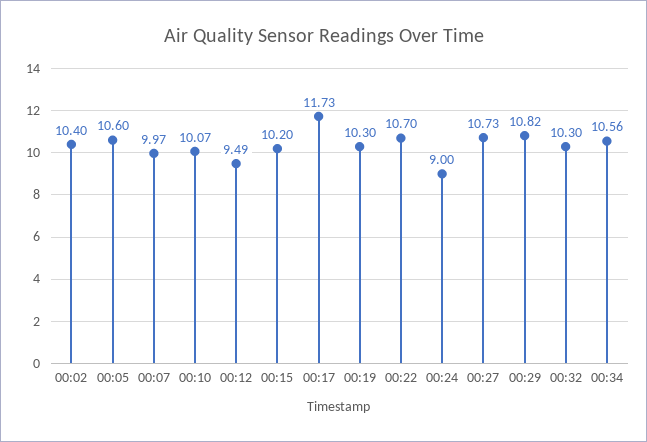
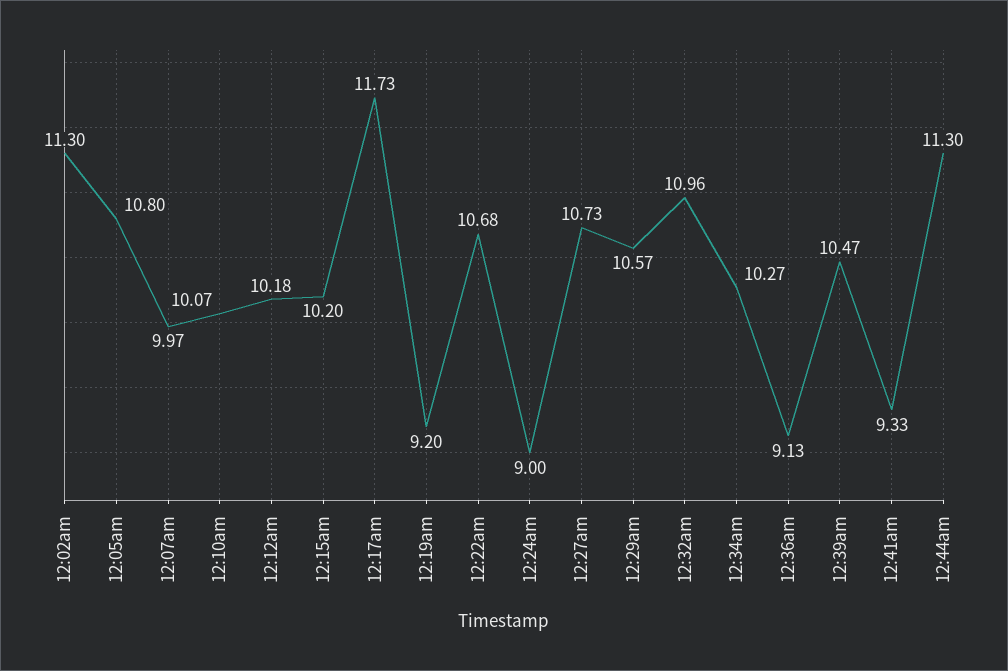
00:02: 10.4 -> 11.3
00:05: 10.6 -> 10.8
00:12: 9.49 -> 10.18
00:19: 10.3 -> 9.2
00:22: 10.7 -> 10.68
00:29: 10.82 -> 10.57
00:32: 10.3 -> 10.96
00:34: 10.56 -> 10.27
12:36am: none -> 9.13
12:39am: none -> 10.47
12:41am: none -> 9.33
12:44am: none -> 11.3

